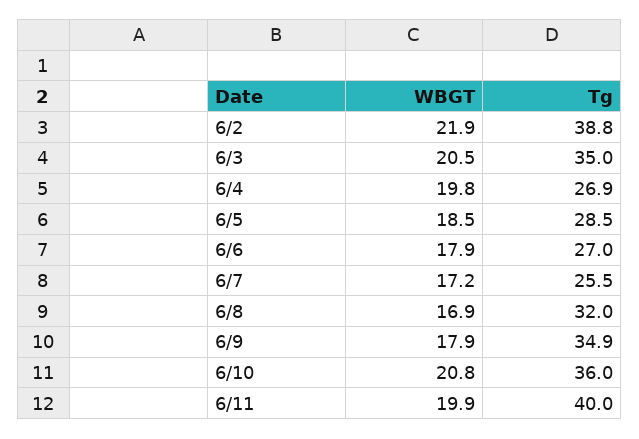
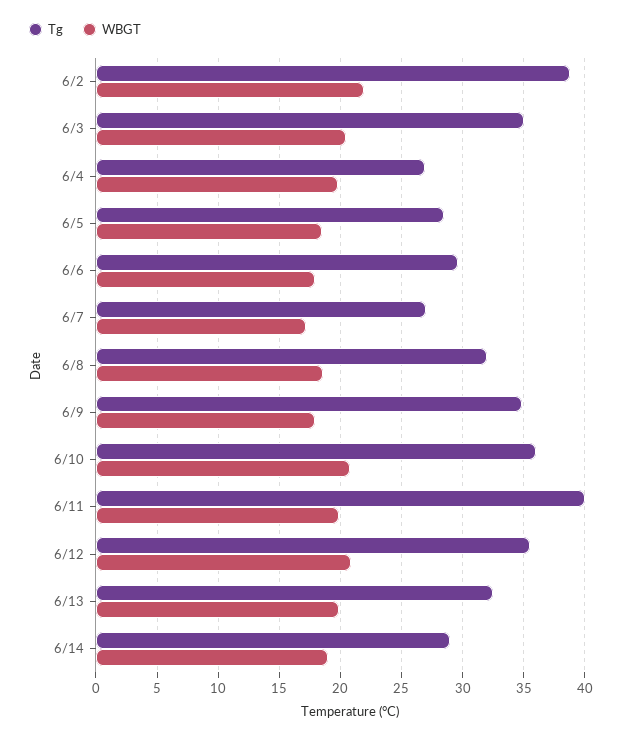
Tg, 6/6: 27 -> 29.5
Tg, 6/7: 25.5 -> 27
WBGT, 6/8: 16.9 -> 18.5
Tg, 6/12: none -> 35.5
WBGT, 6/12: none -> 21
Tg, 6/13: none -> 32.5
WBGT, 6/13: none -> 20
Tg, 6/14: none -> 29
WBGT, 6/14: none -> 19

